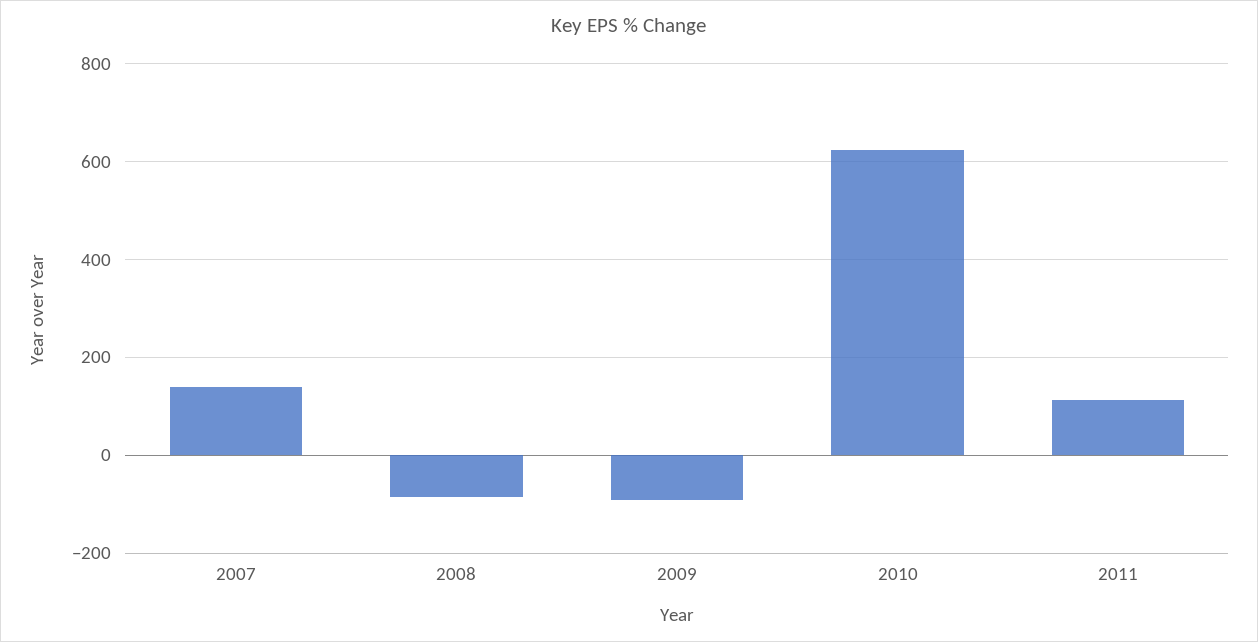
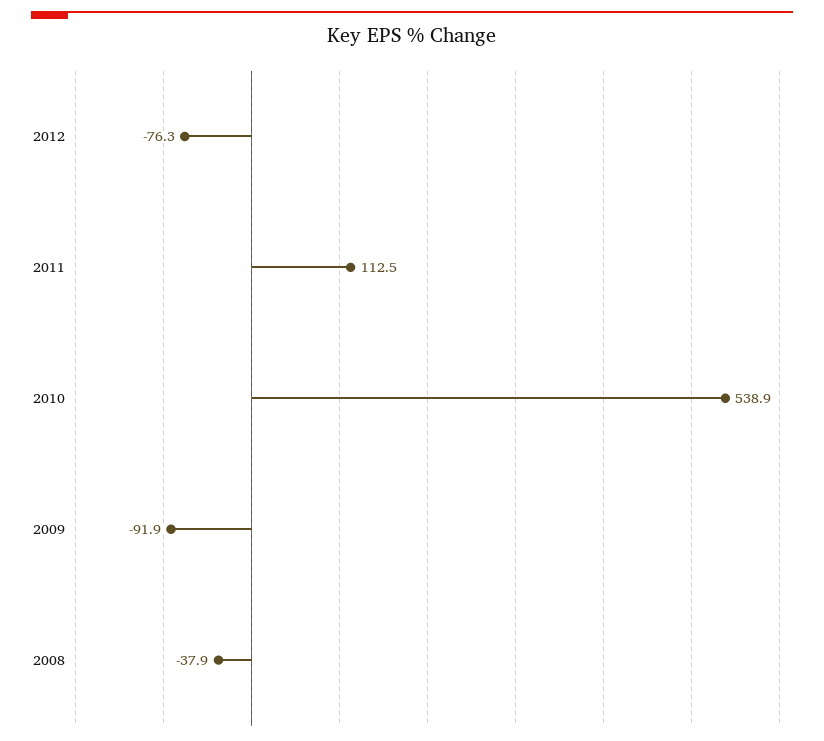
2007: 140 -> none
2008: -80 -> -37.9
2010: 620 -> 538.9
2012: none -> -76.3

